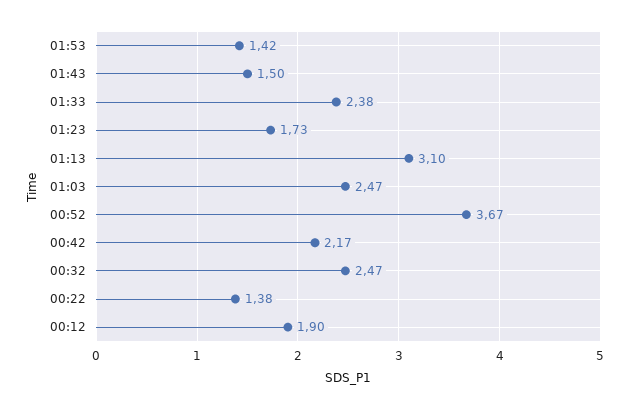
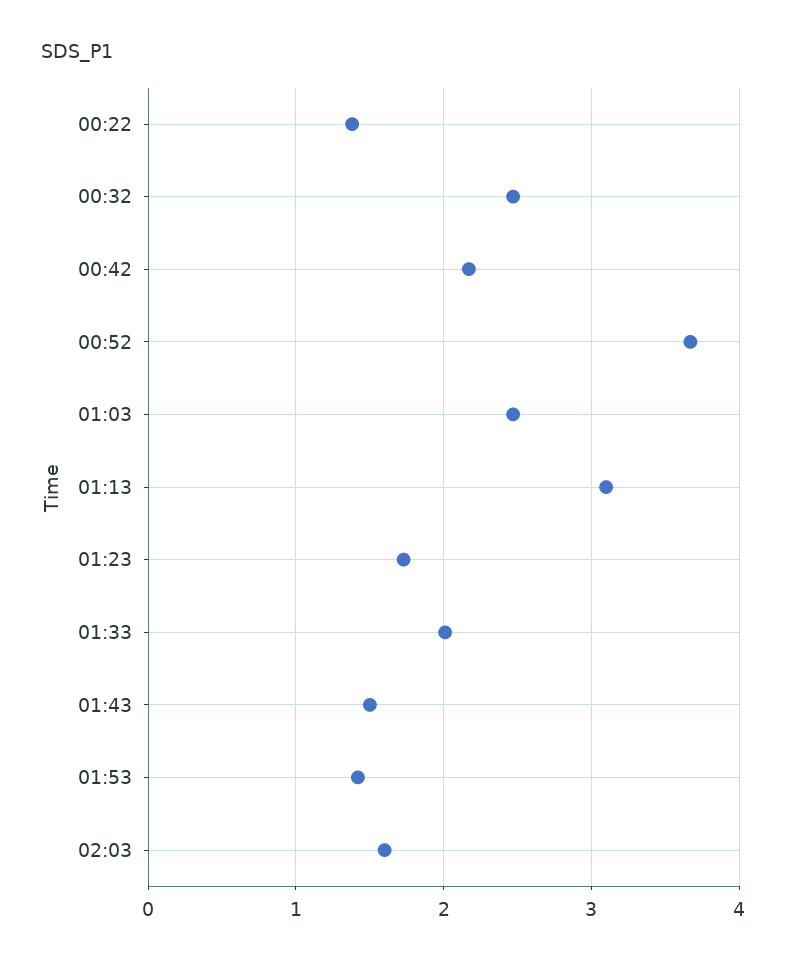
01:33: 2.38 -> 2
00:12: 1.9 -> none
02:03: none -> 1.6

